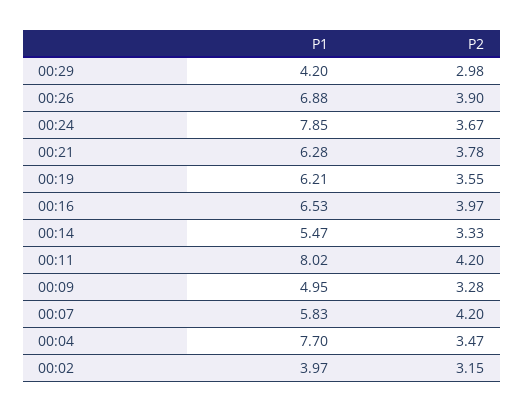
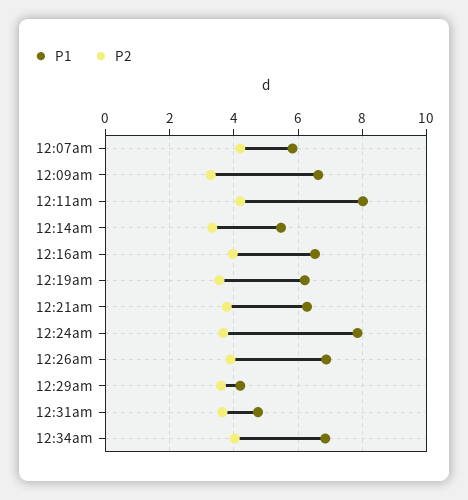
P2, 00:29: 2.98 -> 3.6
P1, 00:09: 4.95 -> 6.6
P1, 00:04: 7.7 -> none
P2, 00:04: 3.47 -> none
P1, 00:02: 3.97 -> none
P2, 00:02: 3.15 -> none
P1, 12:31am: none -> 4.8
P2, 12:31am: none -> 3.6
P1, 12:34am: none -> 6.8
P2, 12:34am: none -> 4

